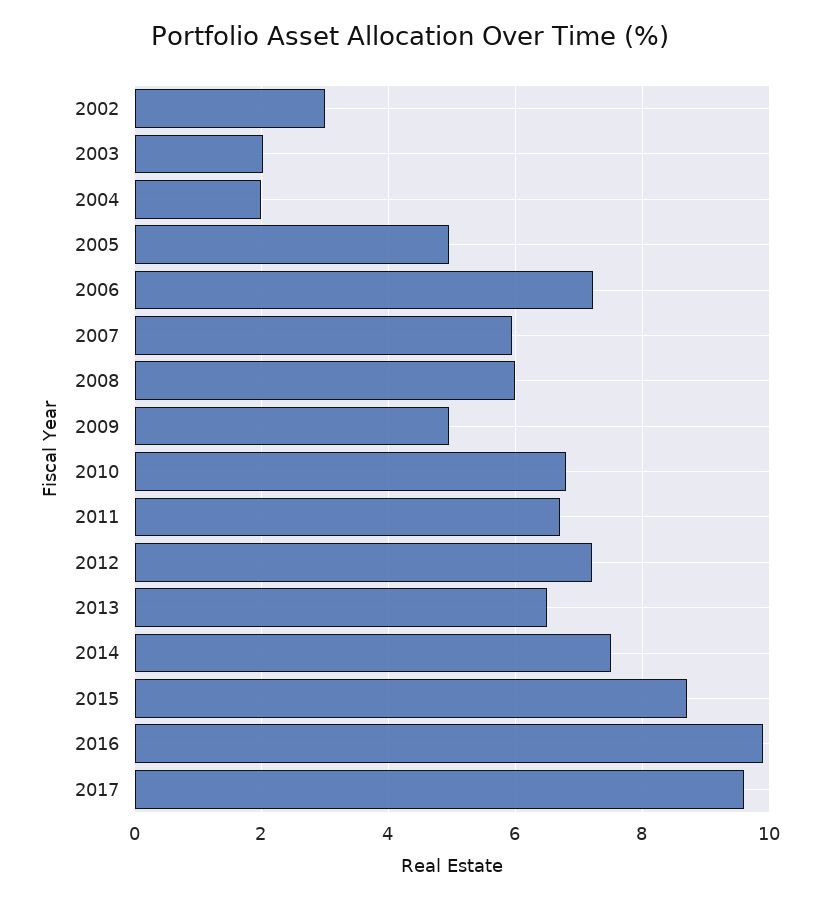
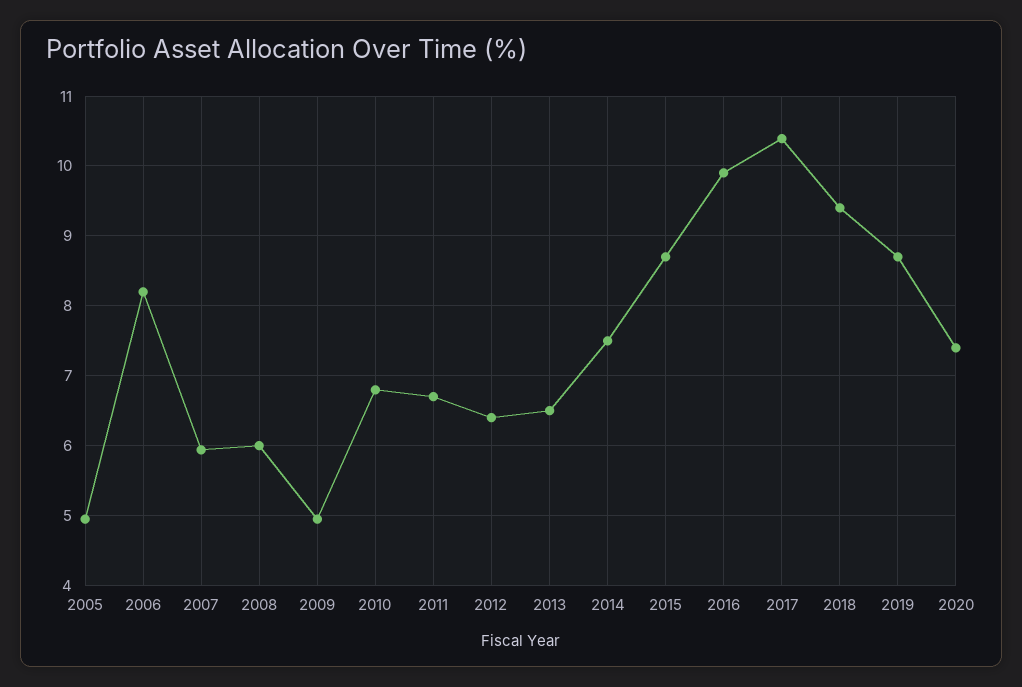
2002: 3 -> none
2003: 2 -> none
2004: 2 -> none
2006: 7.2 -> 8.2
2012: 7.2 -> 6.4
2017: 9.6 -> 10.4
2018: none -> 9.4
2019: none -> 8.7
2020: none -> 7.4

